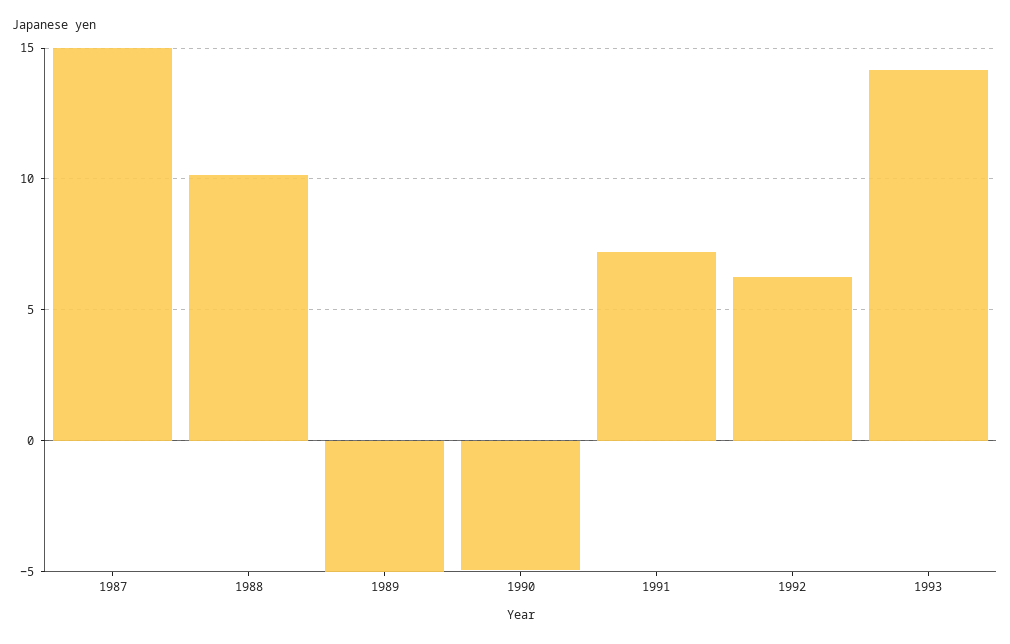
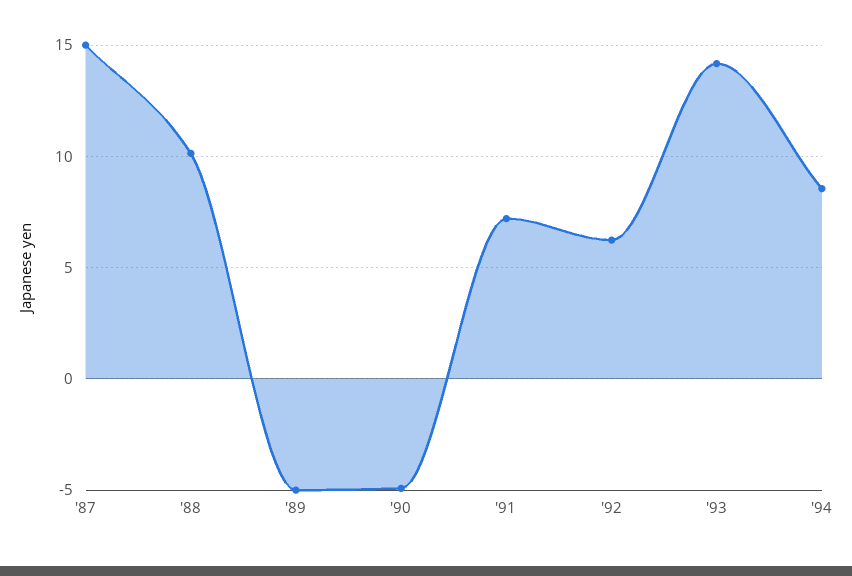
'94: none -> 8.5

